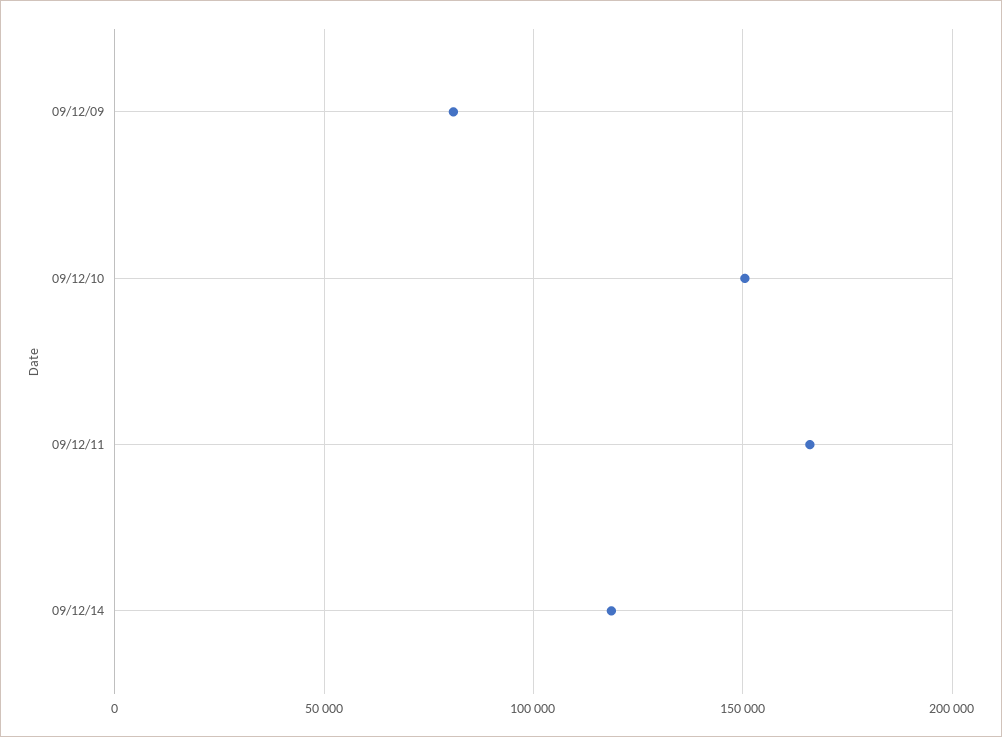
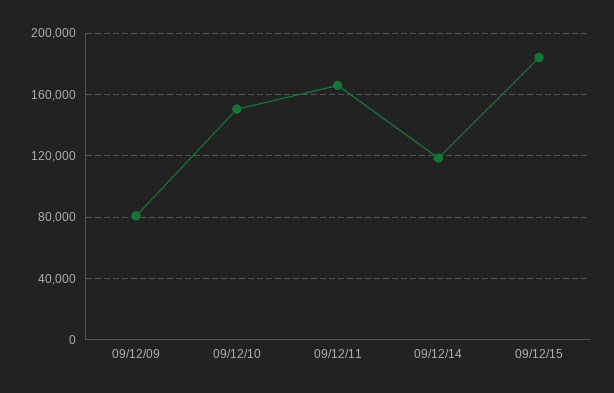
09/12/15: none -> 185000

